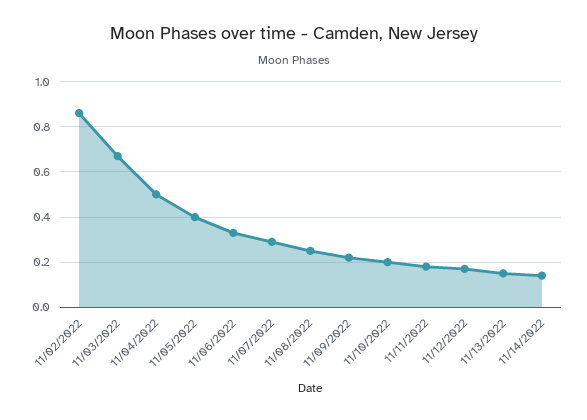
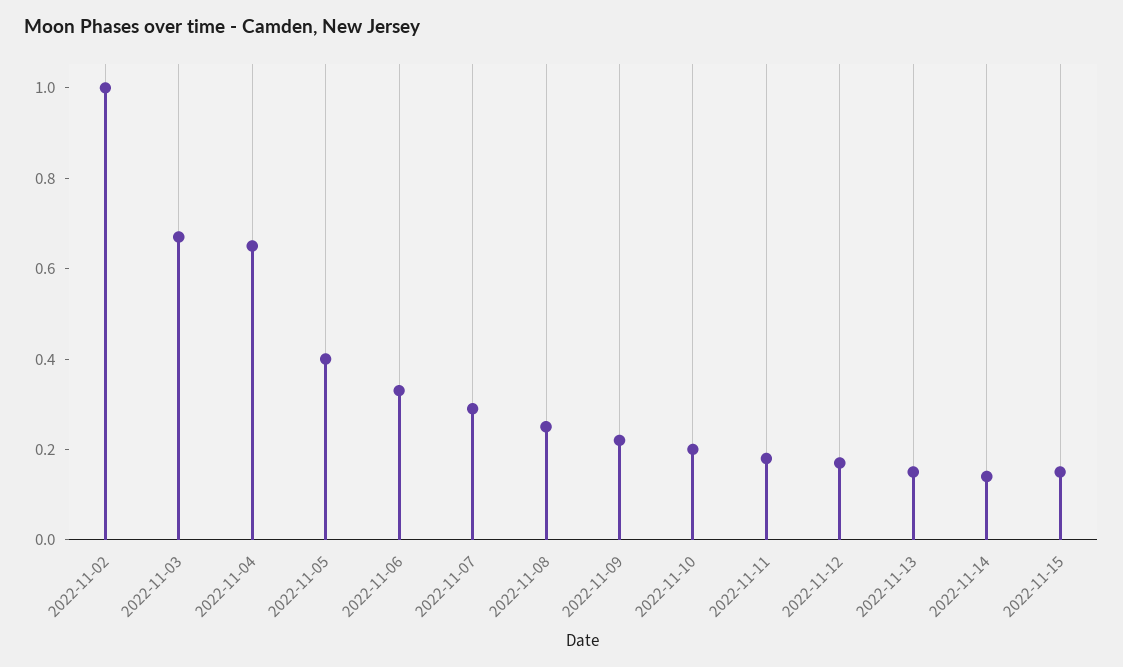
11/02/2022: 0.85 -> 1
11/04/2022: 0.5 -> 0.65
2022-11-15: none -> 0.15

